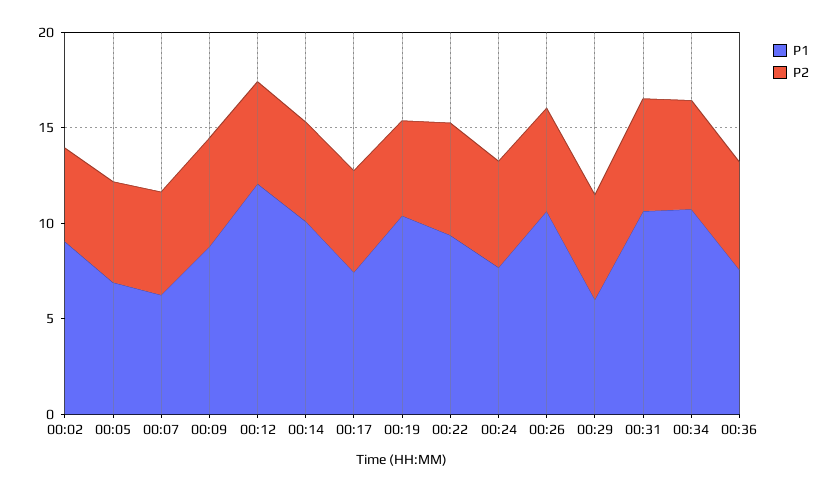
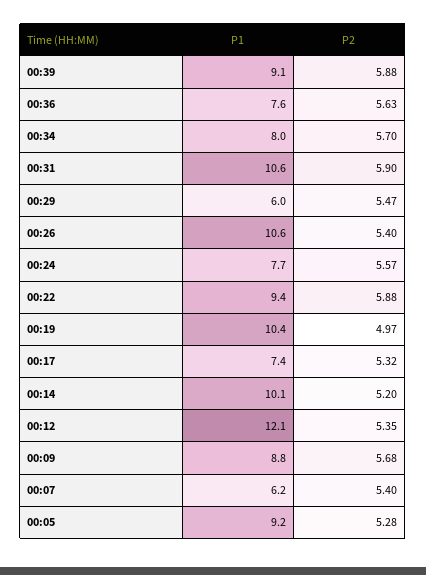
P1, 00:02: 9 -> none
P2, 00:02: 5 -> none
P1, 00:05: 7 -> 9.2
P1, 00:34: 11 -> 8
P1, 00:39: none -> 9.1
P2, 00:39: none -> 5.88

